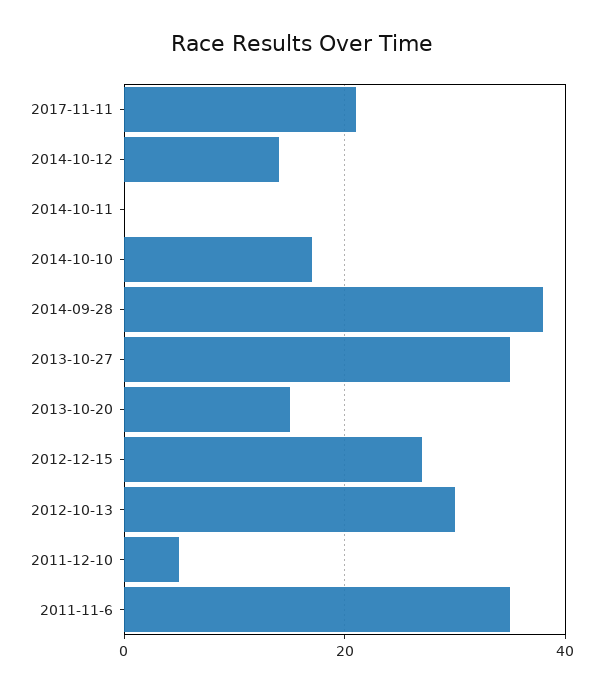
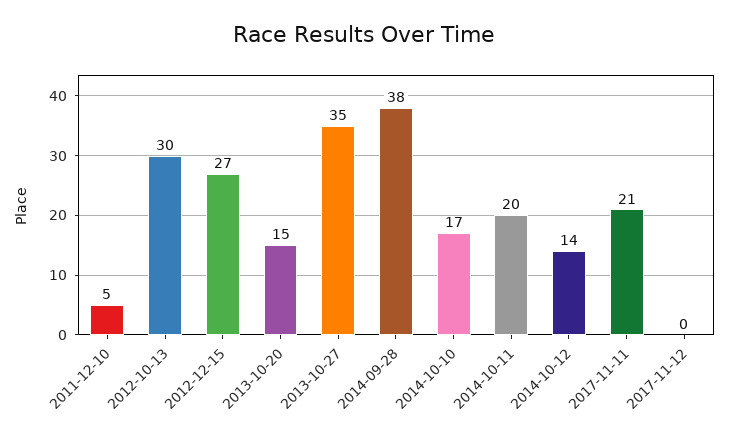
2014-10-11: 0 -> 20
2011-11-6: 35 -> none
2017-11-12: none -> 0

